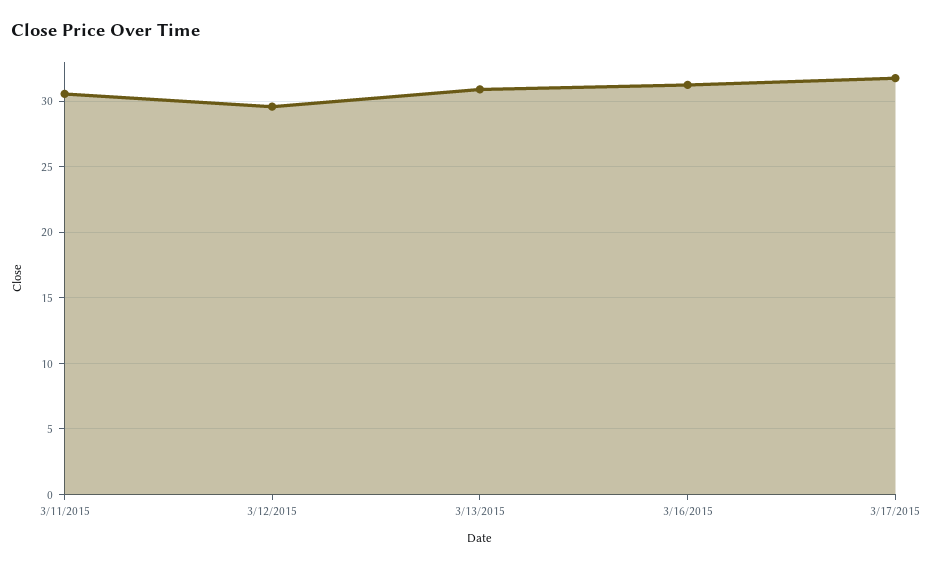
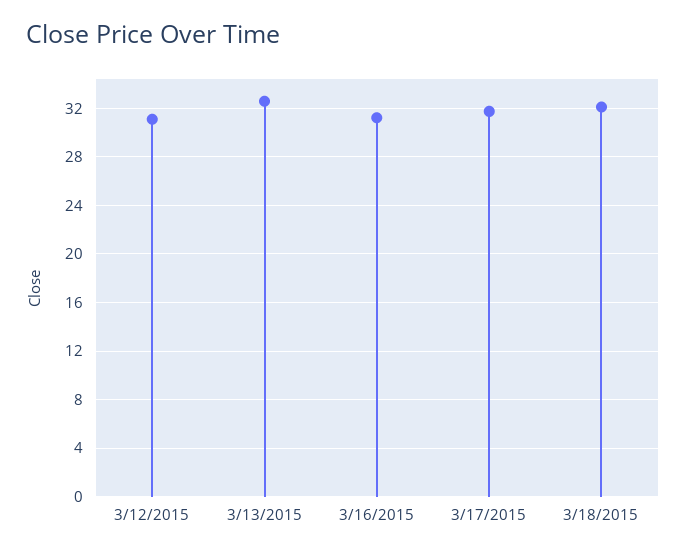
3/11/2015: 30.5 -> none
3/12/2015: 29.5 -> 31
3/13/2015: 31 -> 32.5
3/18/2015: none -> 32

